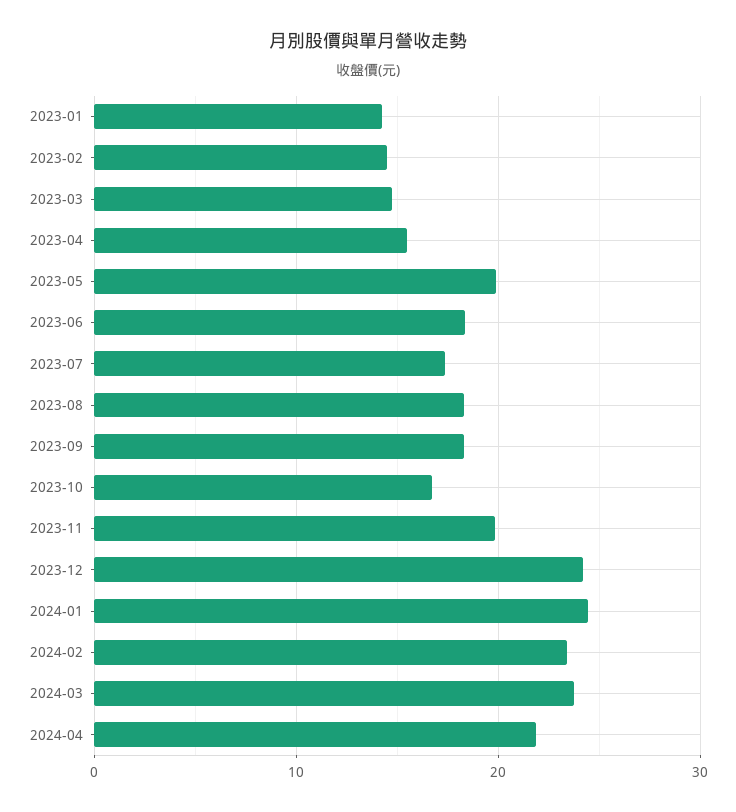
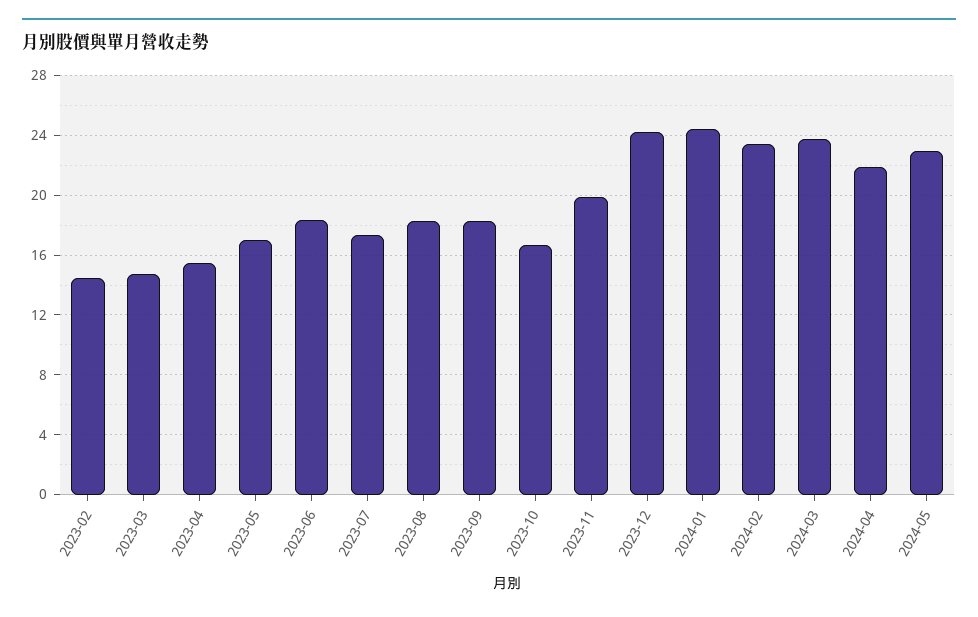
2023-01: 14 -> none
2023-05: 20 -> 17
2024-05: none -> 23

